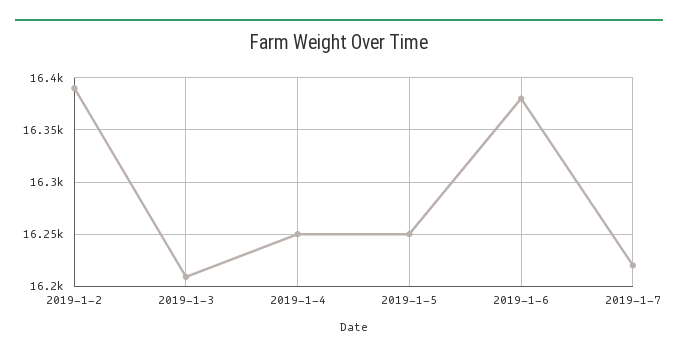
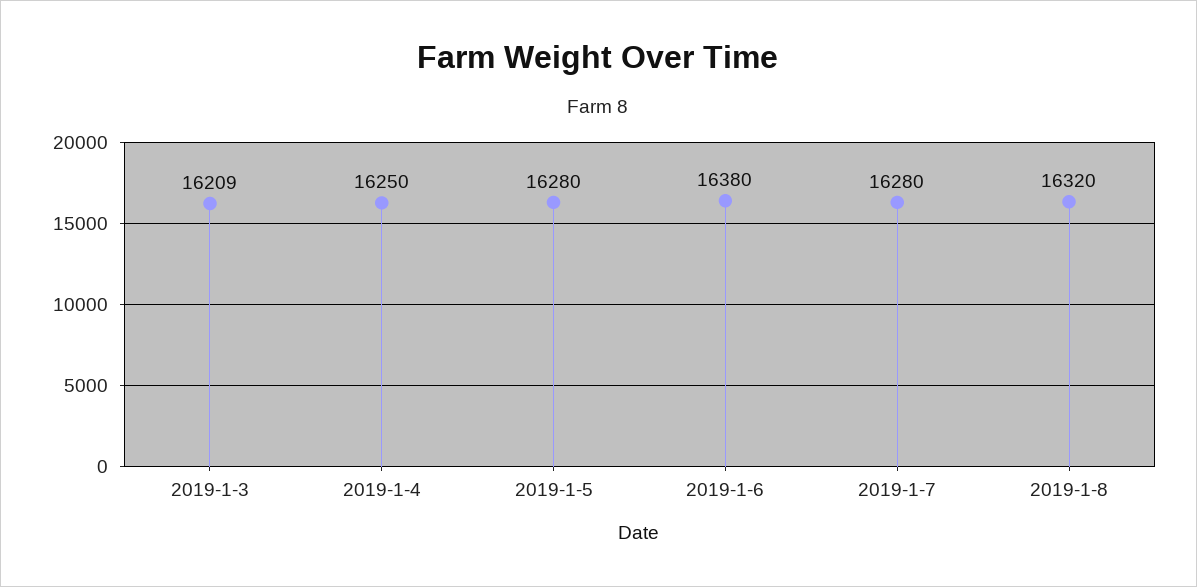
2019-1-2: 16390 -> none
2019-1-5: 16250 -> 16280
2019-1-7: 16220 -> 16280
2019-1-8: none -> 16320

